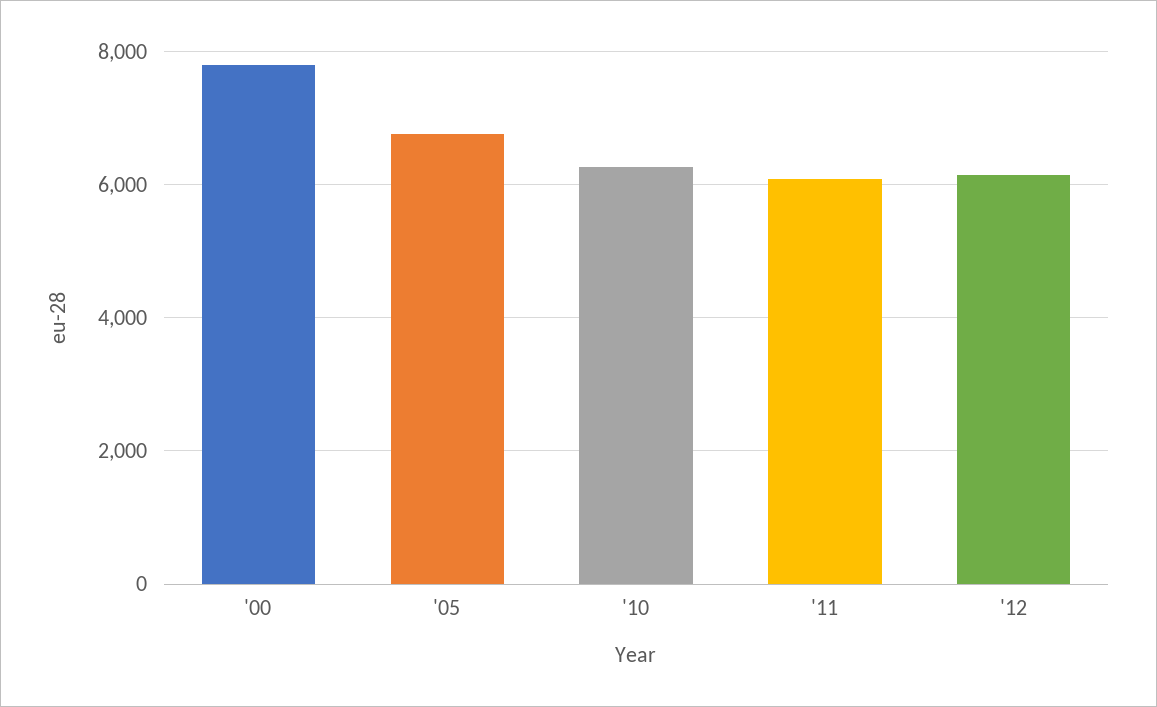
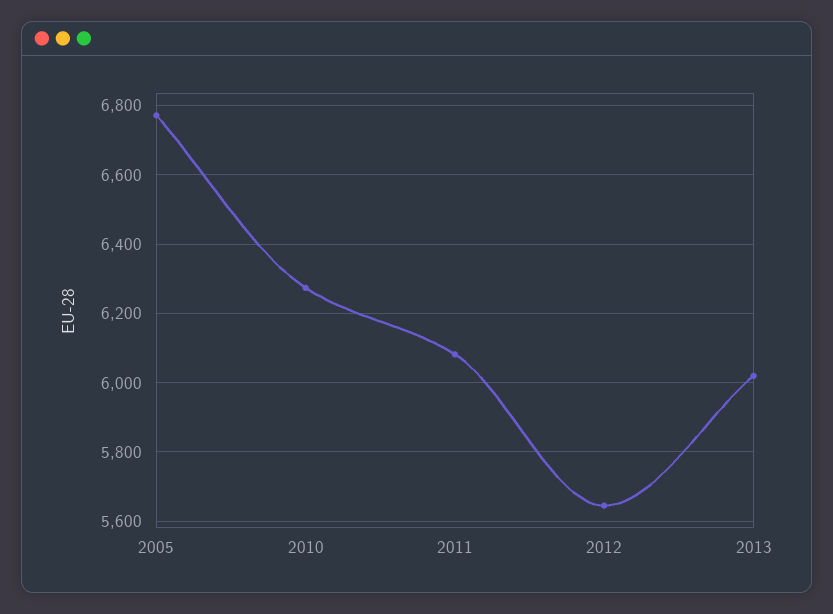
'00: 7800 -> none
'12: 6200 -> 5640
2013: none -> 6020

